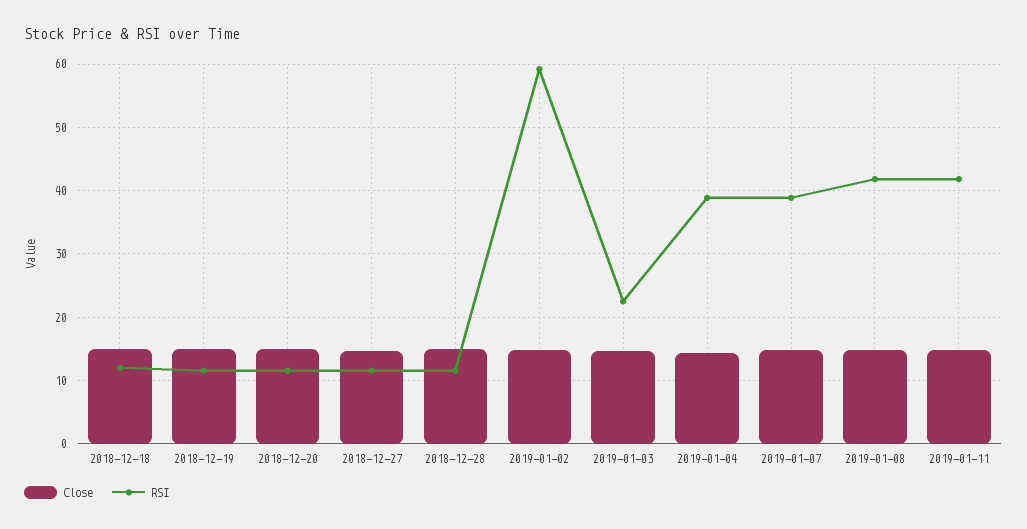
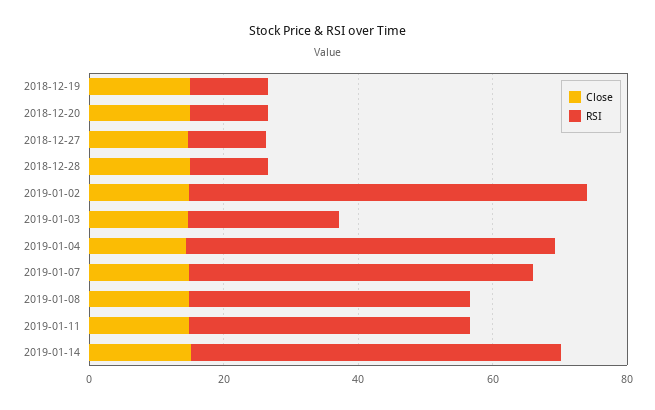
Close, 2018-12-18: 15 -> none
RSI, 2018-12-18: 12 -> none
RSI, 2019-01-04: 39 -> 55
RSI, 2019-01-07: 39 -> 50
Close, 2019-01-14: none -> 15
RSI, 2019-01-14: none -> 55

